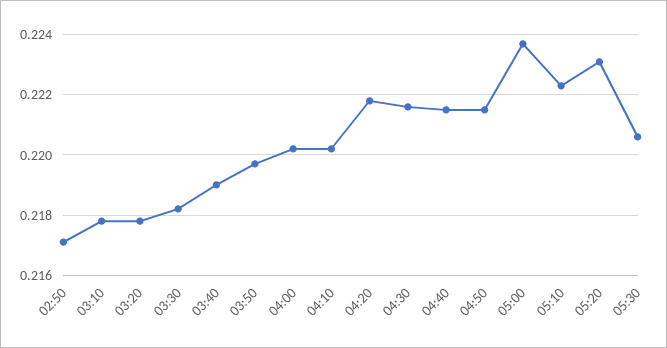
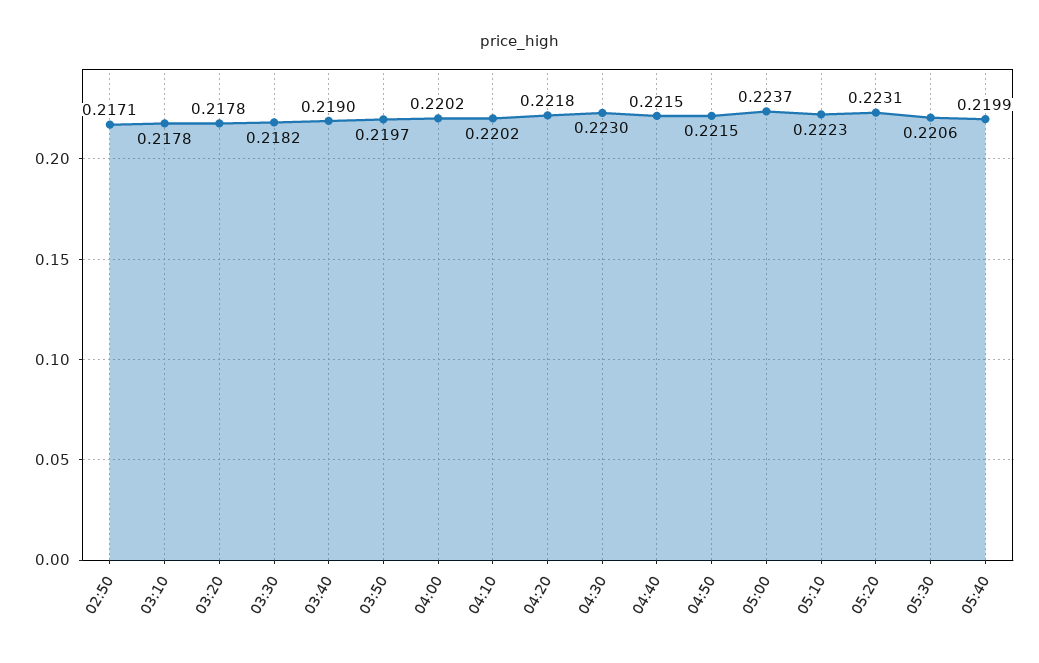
04:30: 0.2215 -> 0.223
05:40: none -> 0.2199

